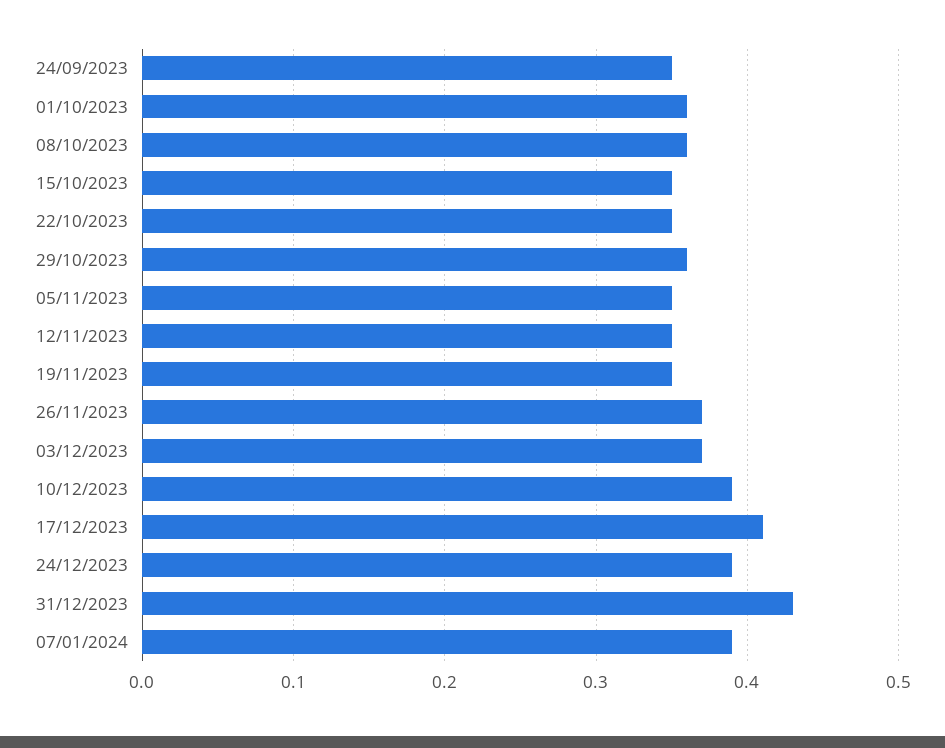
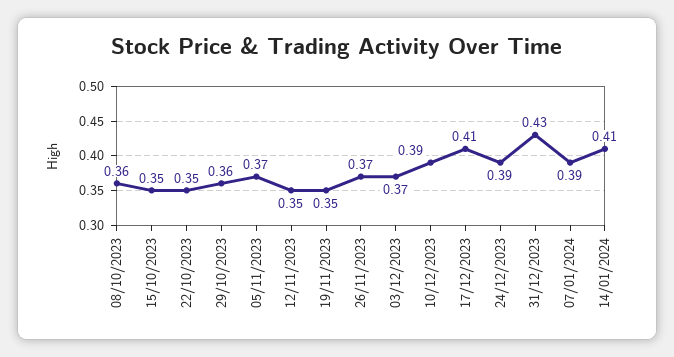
24/09/2023: 0.35 -> none
01/10/2023: 0.36 -> none
05/11/2023: 0.35 -> 0.37
14/01/2024: none -> 0.41

